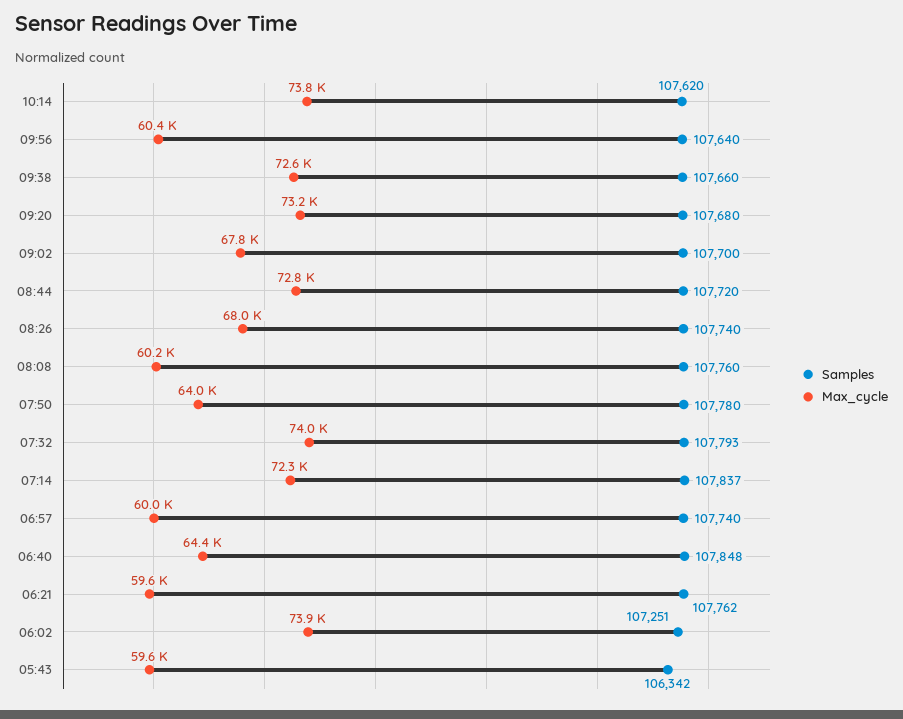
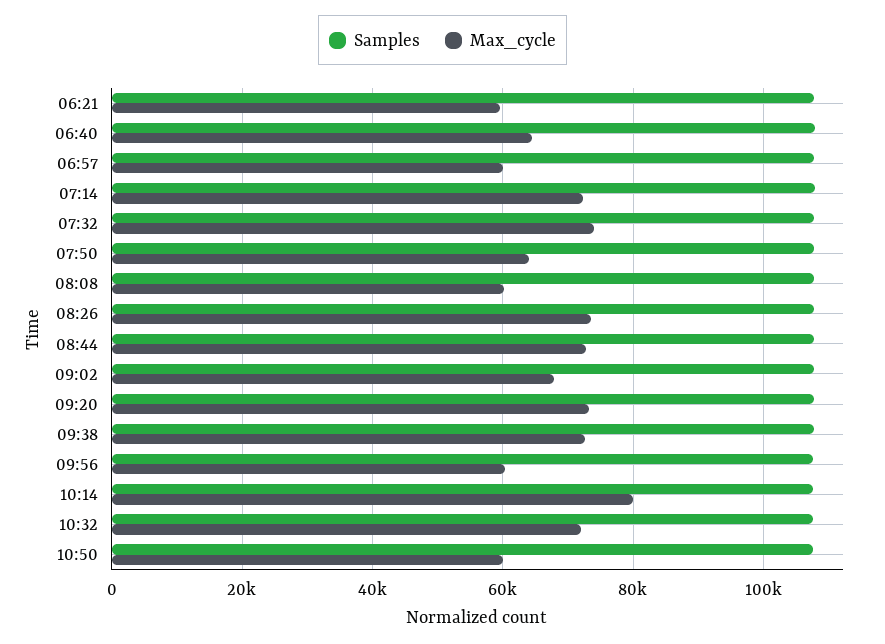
Max_cycle, 10:14: 73800 -> 80000
Max_cycle, 08:26: 68000 -> 74000
Samples, 06:02: 107251 -> none
Max_cycle, 06:02: 73900 -> none
Samples, 05:43: 106342 -> none
Max_cycle, 05:43: 59600 -> none
Samples, 10:32: none -> 108000
Max_cycle, 10:32: none -> 72000
Samples, 10:50: none -> 108000
Max_cycle, 10:50: none -> 60000

